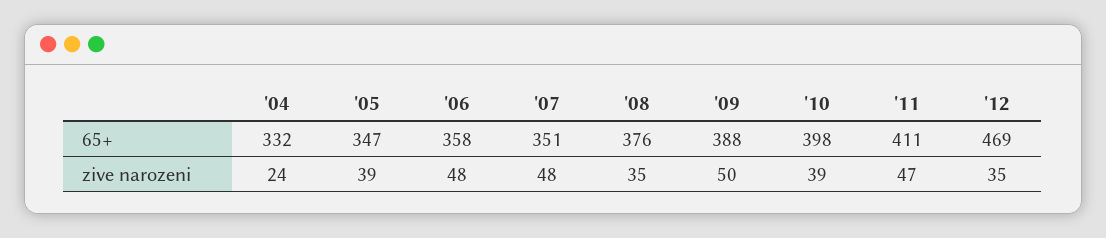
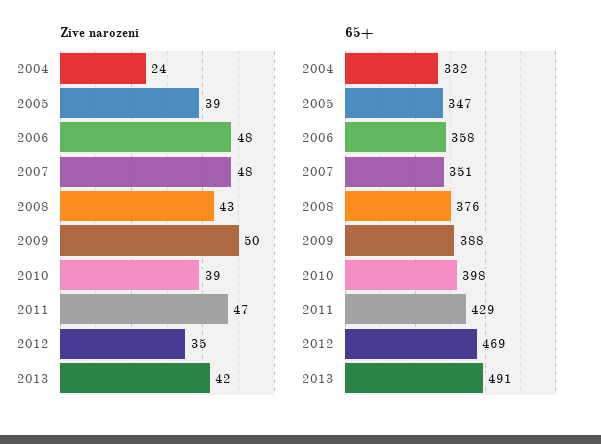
65+, '11: 411 -> 429
zive narozeni, '08: 35 -> 43
zive narozeni, 2013: none -> 42
65+, 2013: none -> 491

